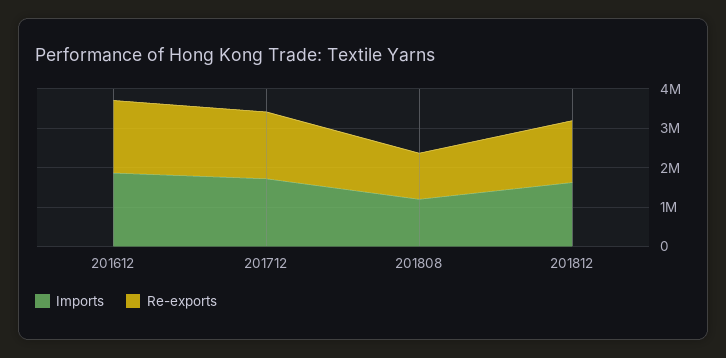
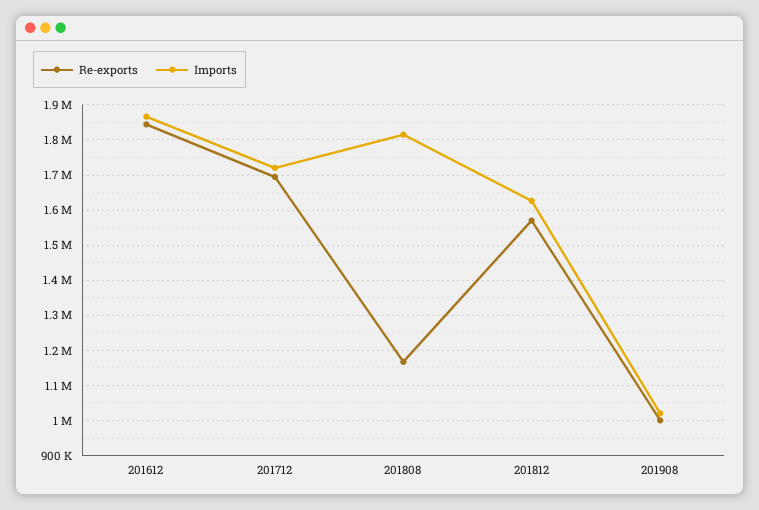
Imports, 201808: 1250000 -> 1820000
Re-exports, 201908: none -> 1000000
Imports, 201908: none -> 1020000

